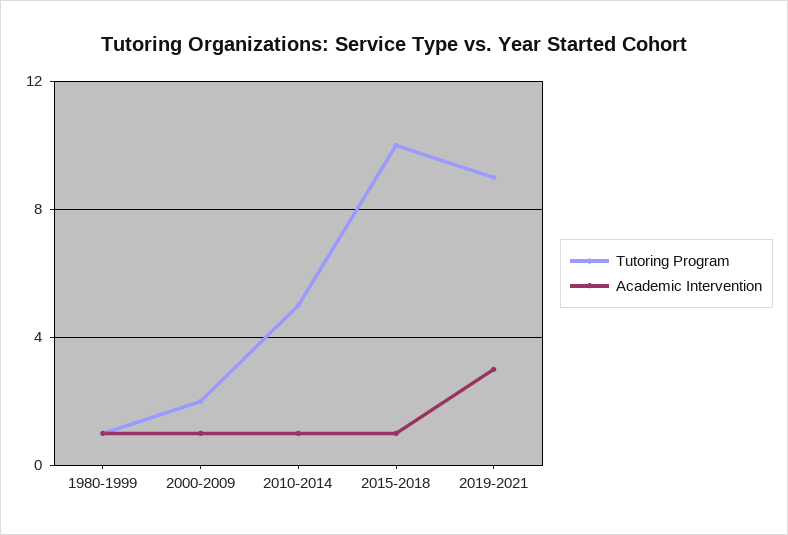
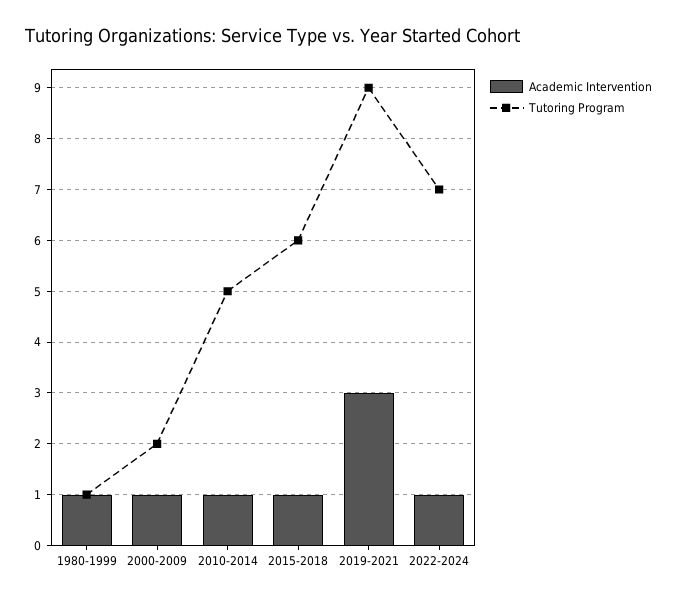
Tutoring Program, 2015-2018: 10 -> 6
Academic Intervention, 2022-2024: none -> 1
Tutoring Program, 2022-2024: none -> 7

